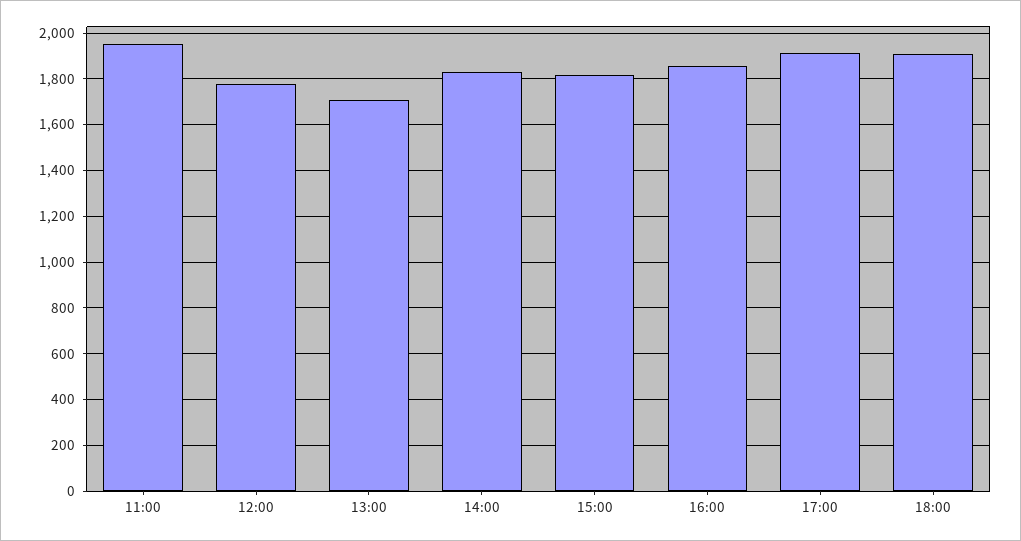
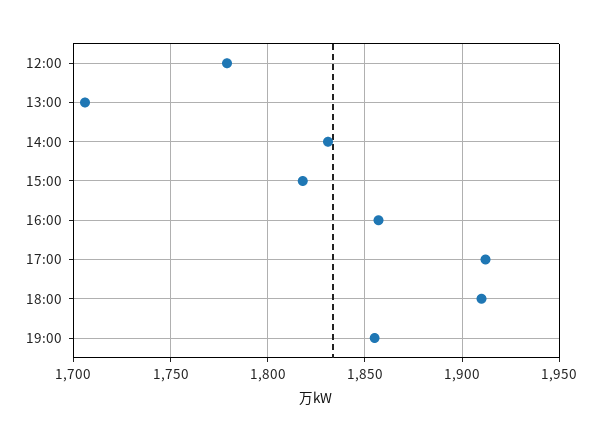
11:00: 1950 -> none
19:00: none -> 1855

